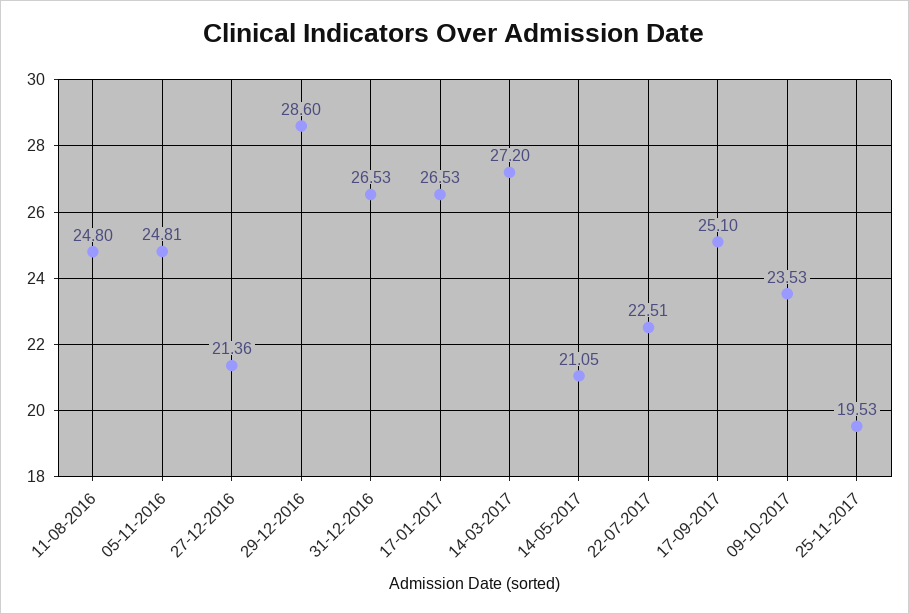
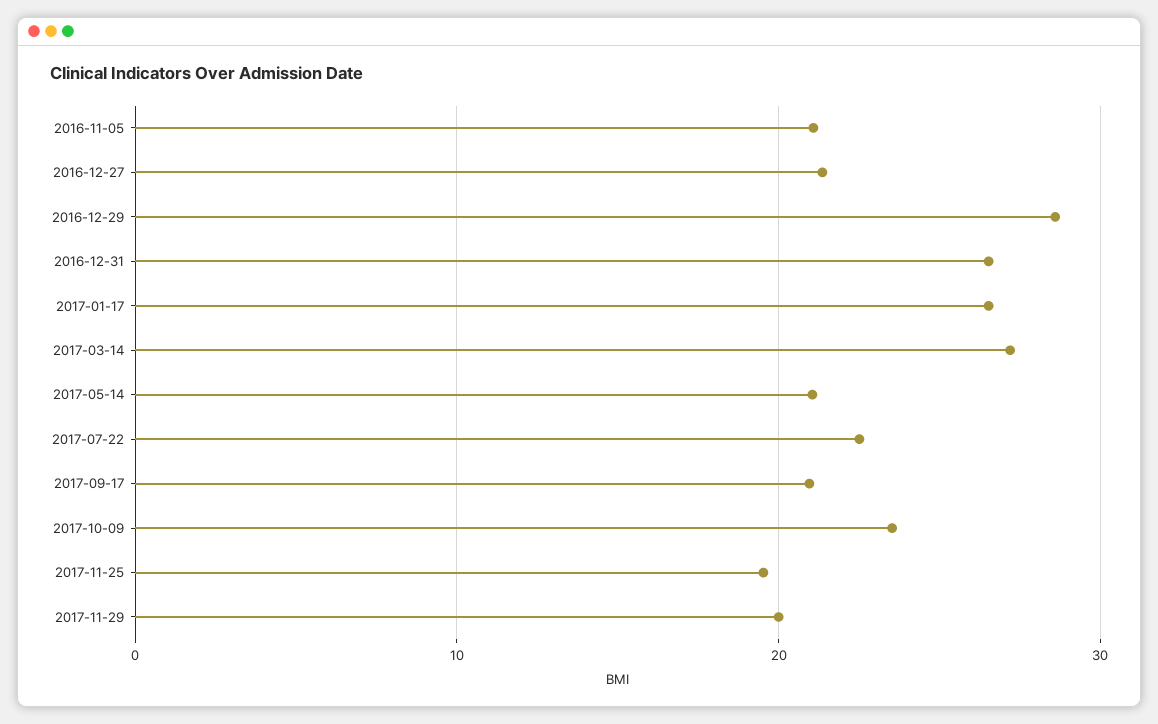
11-08-2016: 24.8 -> none
05-11-2016: 24.81 -> 21
17-09-2017: 25.1 -> 21
2017-11-29: none -> 20

